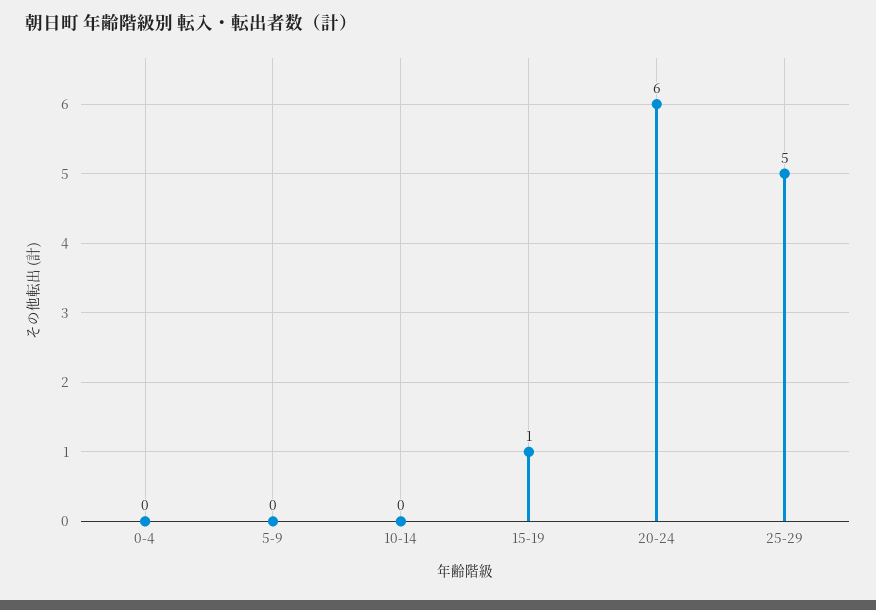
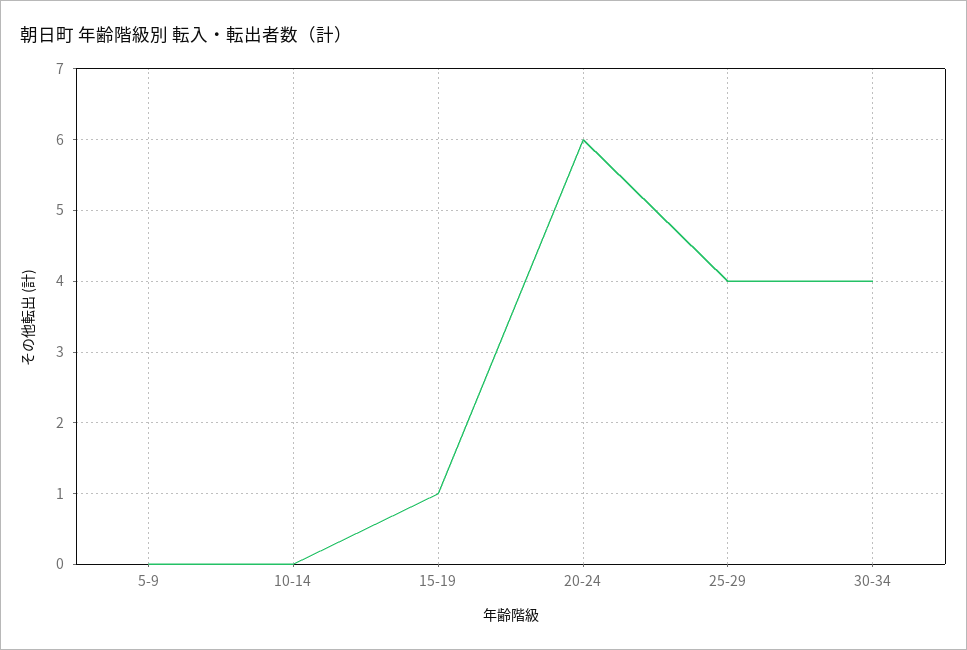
0-4: 0 -> none
25-29: 5 -> 4
30-34: none -> 4

